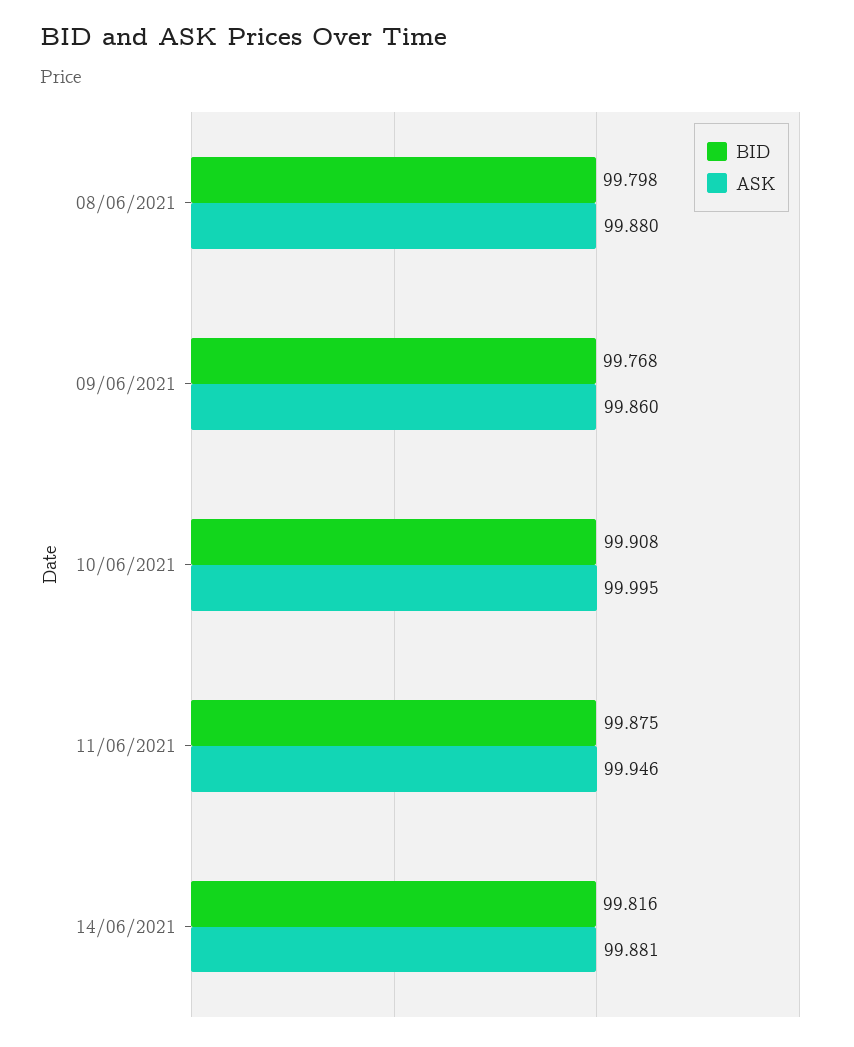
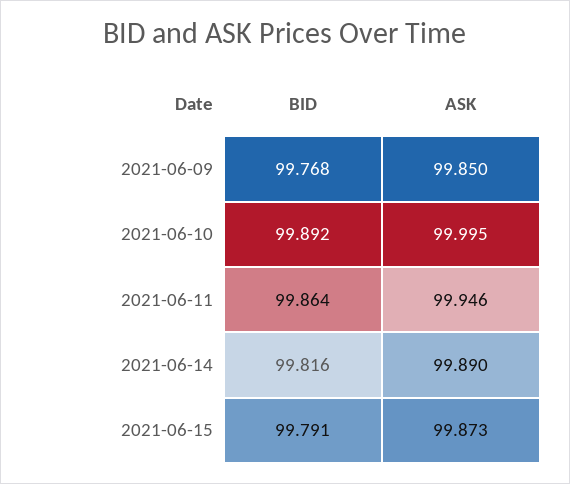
BID, 08/06/2021: 99.798 -> none
ASK, 08/06/2021: 99.88 -> none
ASK, 09/06/2021: 99.86 -> 99.85
BID, 10/06/2021: 99.908 -> 99.892
BID, 11/06/2021: 99.875 -> 99.864
ASK, 14/06/2021: 99.881 -> 99.89
BID, 2021-06-15: none -> 99.791
ASK, 2021-06-15: none -> 99.873

